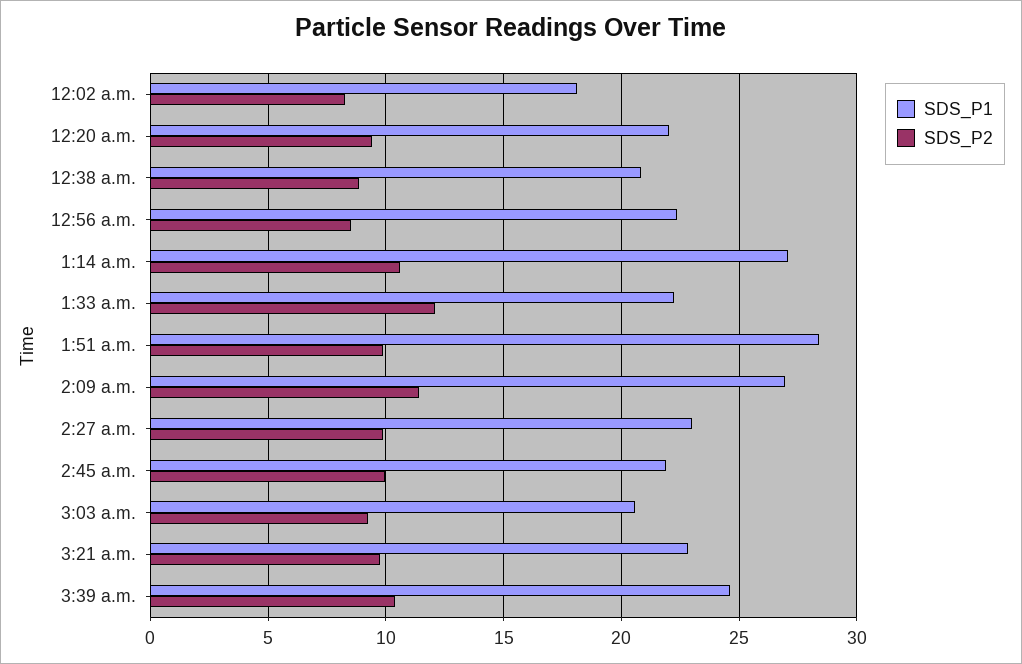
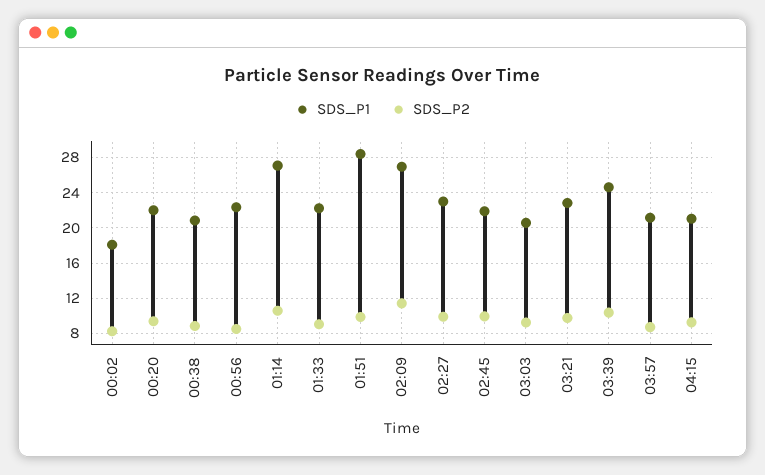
SDS_P2, 1:33 a.m.: 12 -> 9
SDS_P1, 03:57: none -> 21
SDS_P2, 03:57: none -> 9
SDS_P1, 04:15: none -> 21
SDS_P2, 04:15: none -> 9

